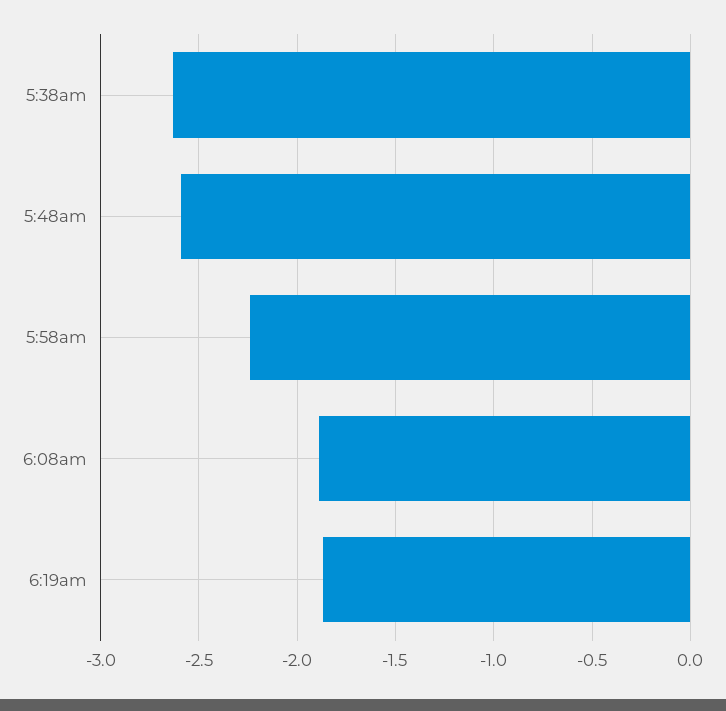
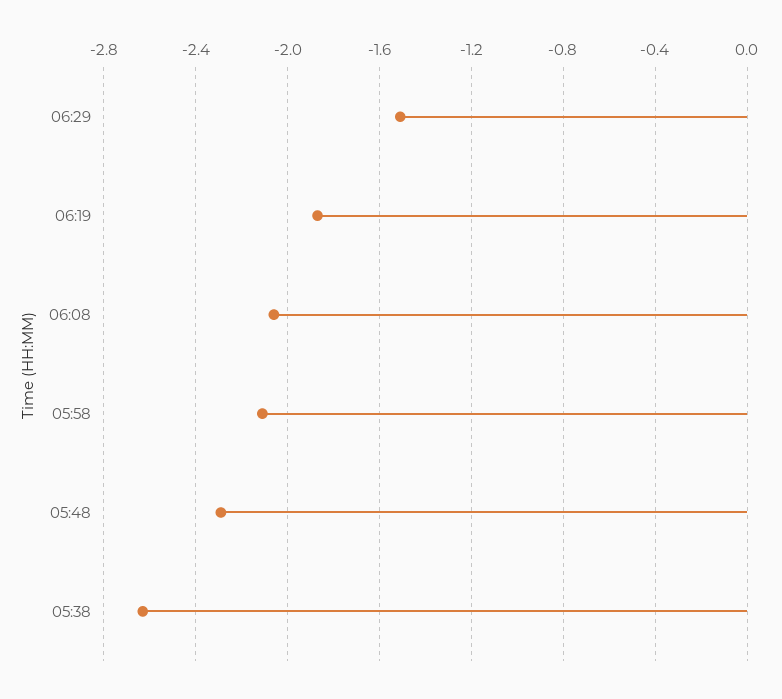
5:48am: -2.6 -> -2.3
5:58am: -2.25 -> -2.1
6:08am: -1.9 -> -2.05
06:29: none -> -1.5

